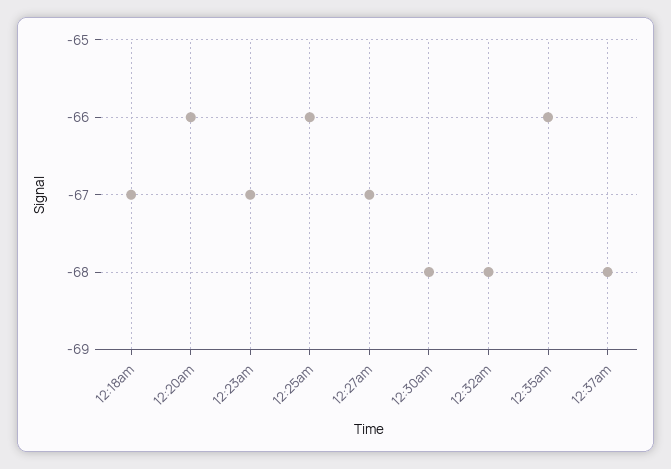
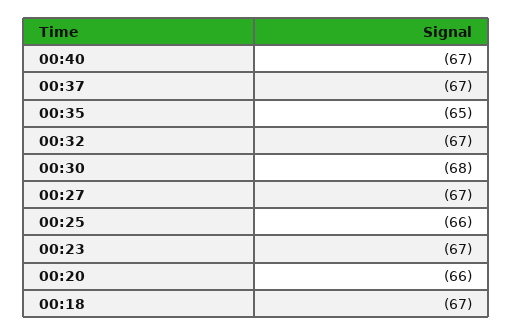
12:32am: -68 -> -67
12:35am: -66 -> -65
12:37am: -68 -> -67
00:40: none -> -67

